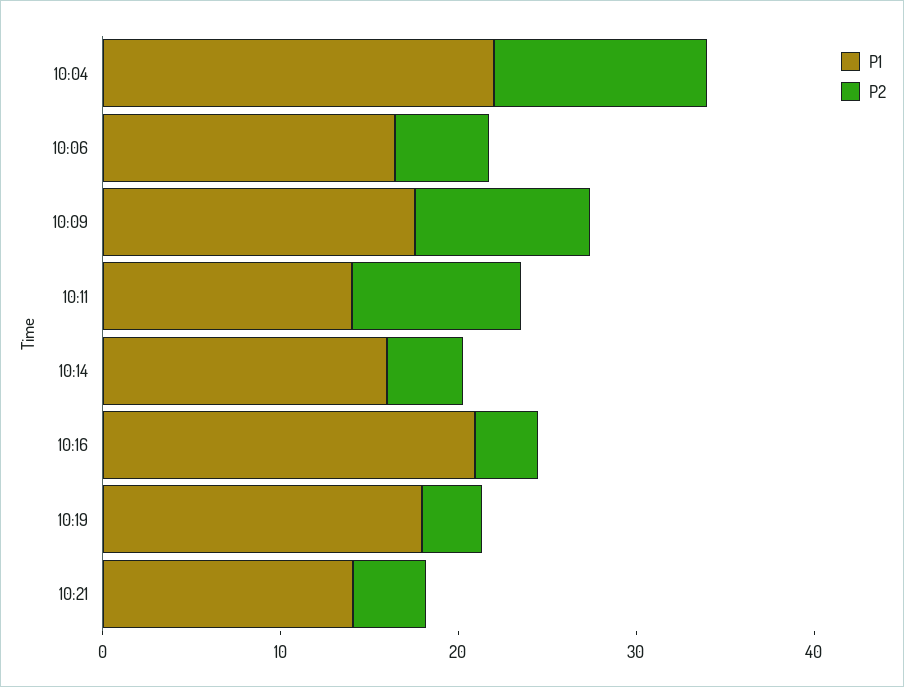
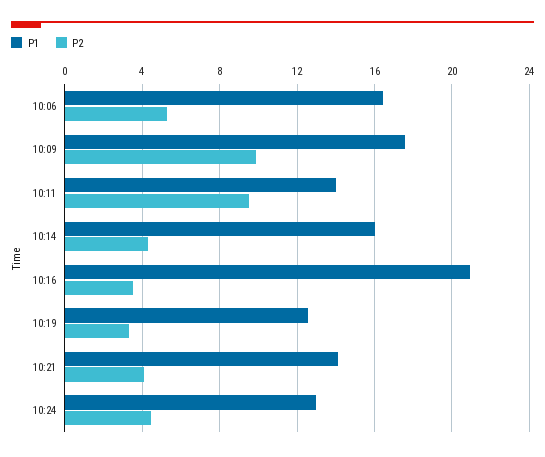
P1, 10:04: 22 -> none
P2, 10:04: 12 -> none
P1, 10:19: 18 -> 12.5
P1, 10:24: none -> 13
P2, 10:24: none -> 4.5

